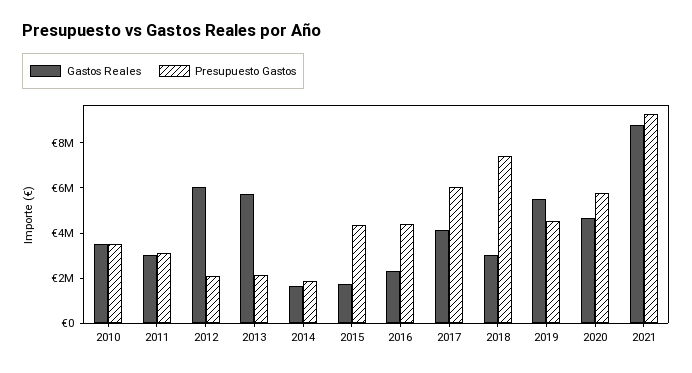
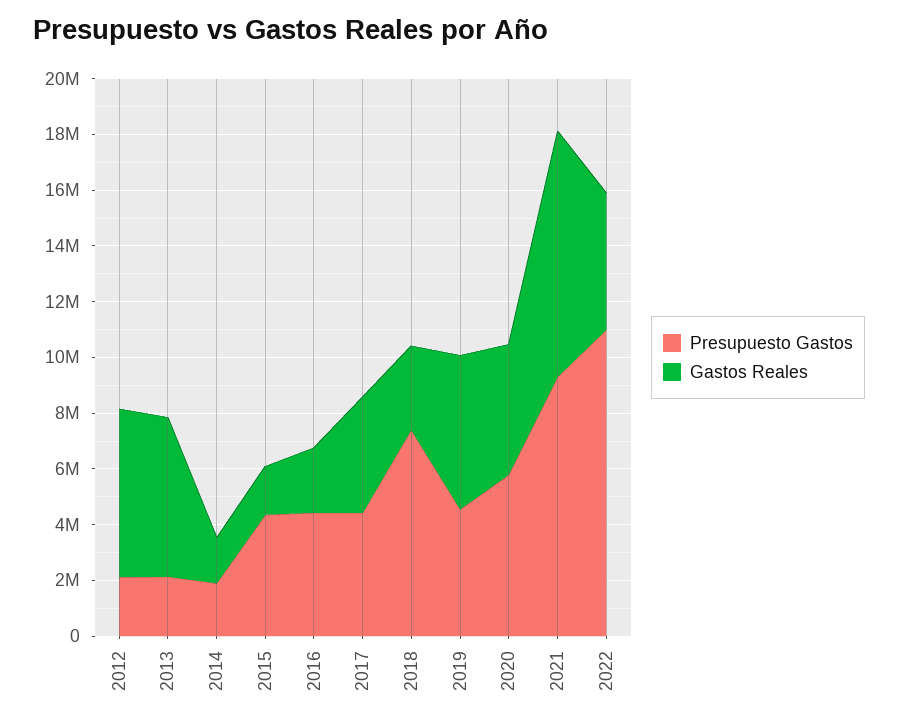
Gastos Reales, 2010: 3500000 -> none
Presupuesto Gastos, 2010: 3500000 -> none
Gastos Reales, 2011: 3000000 -> none
Presupuesto Gastos, 2011: 3000000 -> none
Presupuesto Gastos, 2017: 6000000 -> 4500000
Presupuesto Gastos, 2022: none -> 11000000
Gastos Reales, 2022: none -> 5000000

